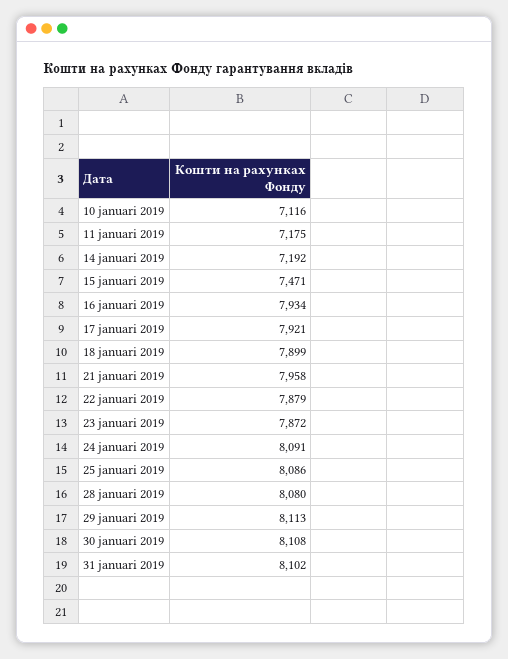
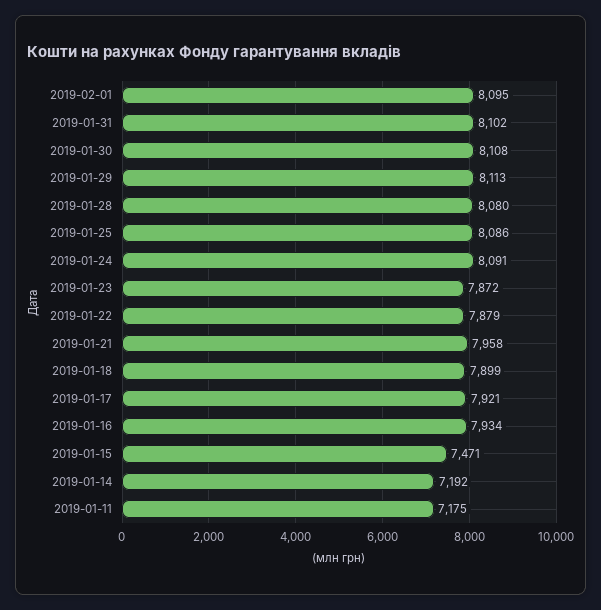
10 januari 2019: 7116 -> none
2019-02-01: none -> 8095

